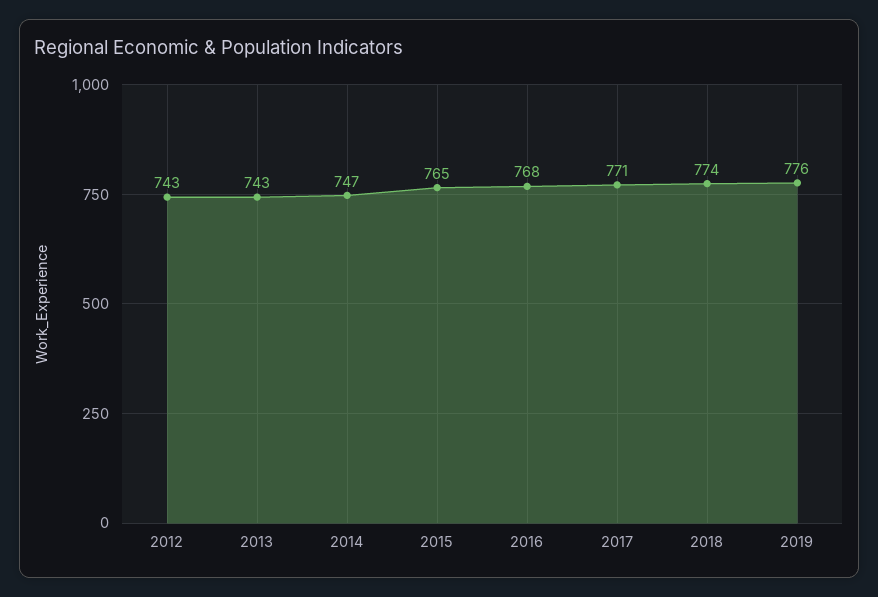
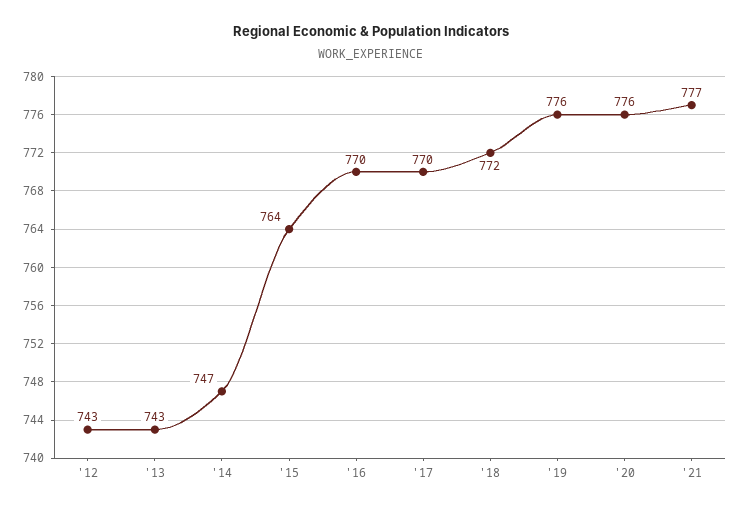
2015: 765 -> 764
2016: 768 -> 770
2017: 771 -> 770
2018: 774 -> 772
'20: none -> 776
'21: none -> 777

